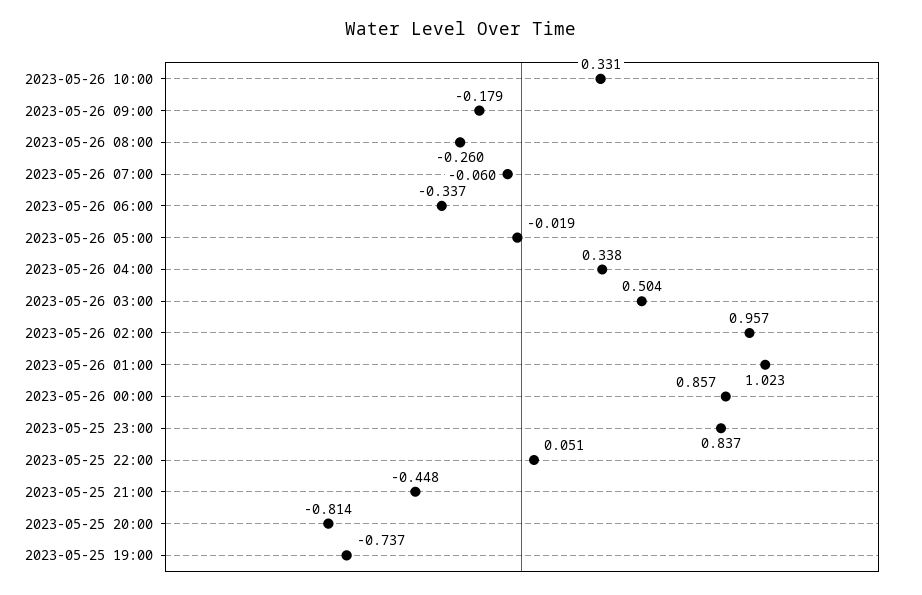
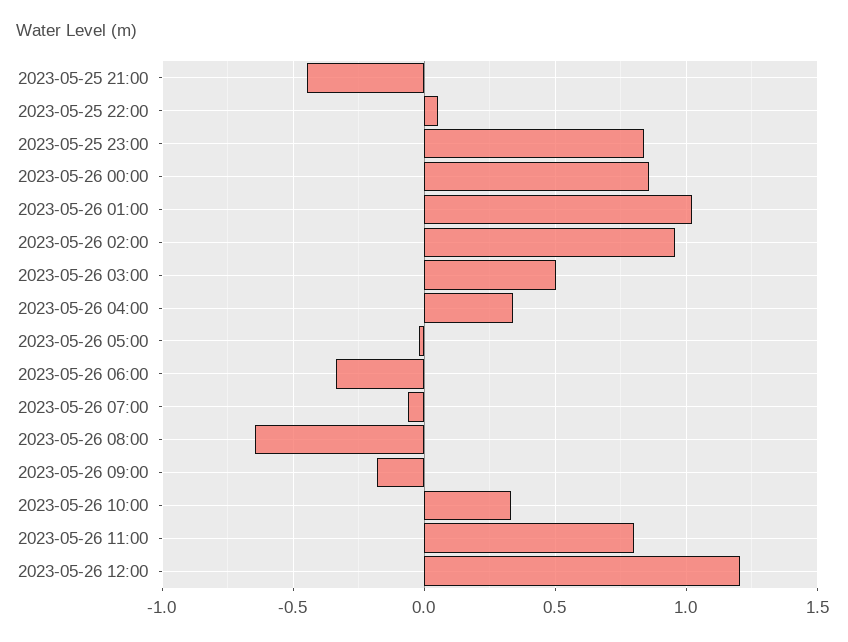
2023-05-26 08:00: -0.26 -> -0.65
2023-05-25 20:00: -0.814 -> none
2023-05-25 19:00: -0.737 -> none
2023-05-26 11:00: none -> 0.8
2023-05-26 12:00: none -> 1.2

